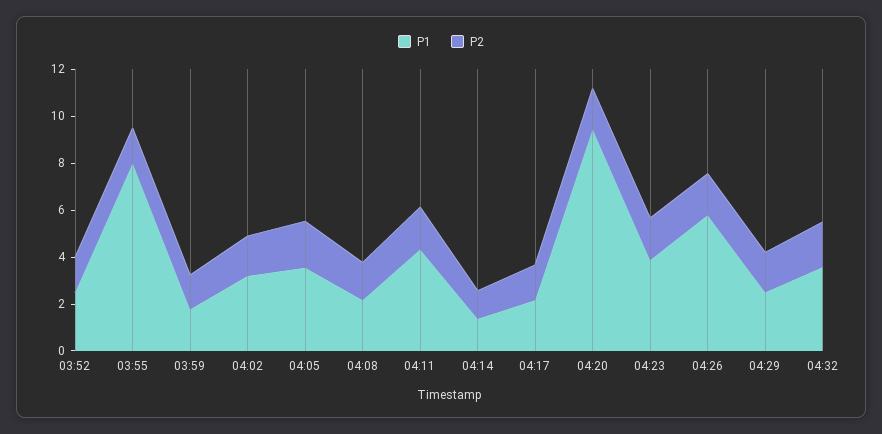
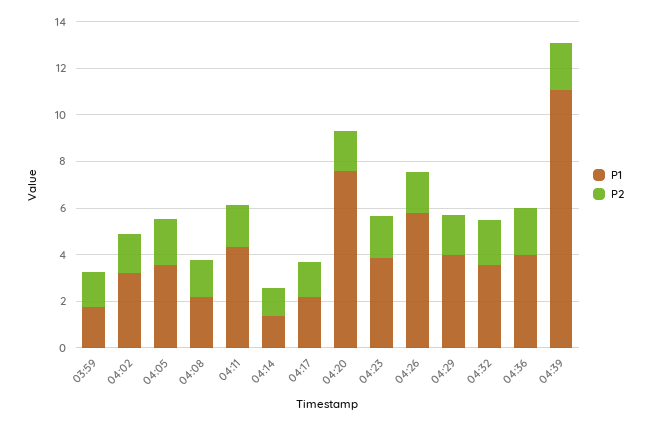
P1, 03:52: 2.5 -> none
P2, 03:52: 1.5 -> none
P1, 03:55: 8 -> none
P2, 03:55: 1.5 -> none
P1, 04:20: 9.5 -> 7.5
P1, 04:29: 2.5 -> 4
P1, 04:36: none -> 4
P2, 04:36: none -> 2
P1, 04:39: none -> 11
P2, 04:39: none -> 2

